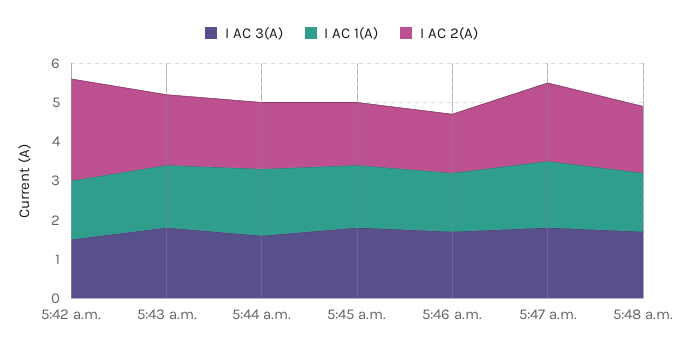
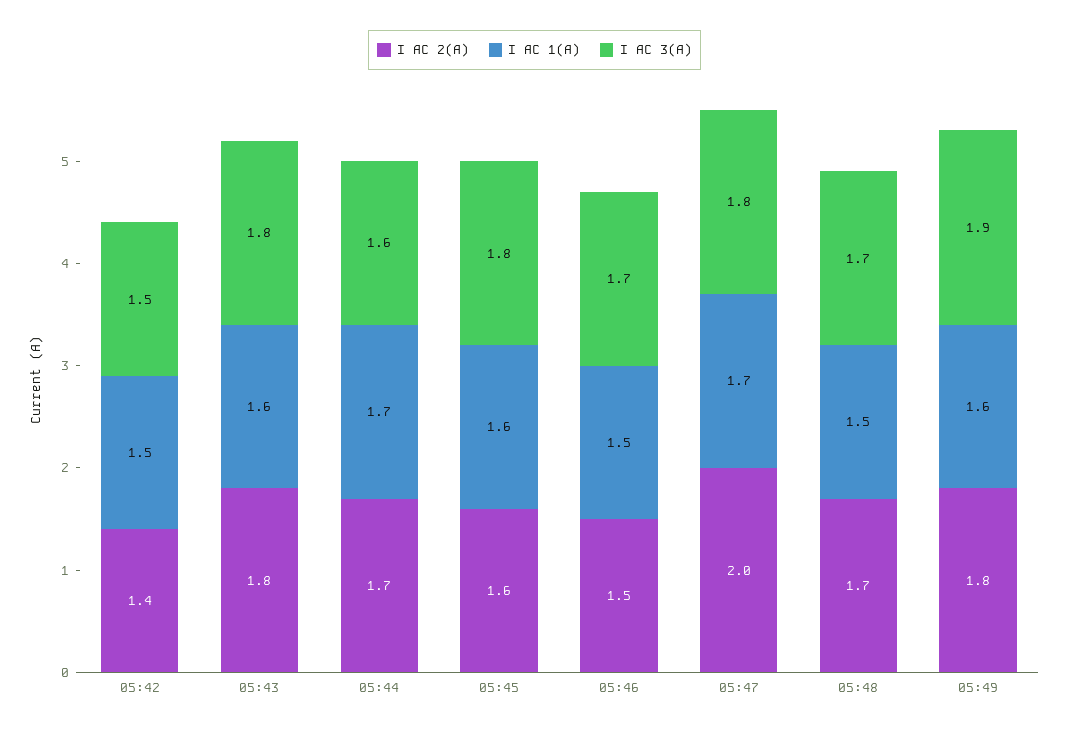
I AC 2(A), 5:42 a.m.: 2.5 -> 1.4
I AC 2(A), 05:49: none -> 1.8
I AC 1(A), 05:49: none -> 1.6
I AC 3(A), 05:49: none -> 1.9

